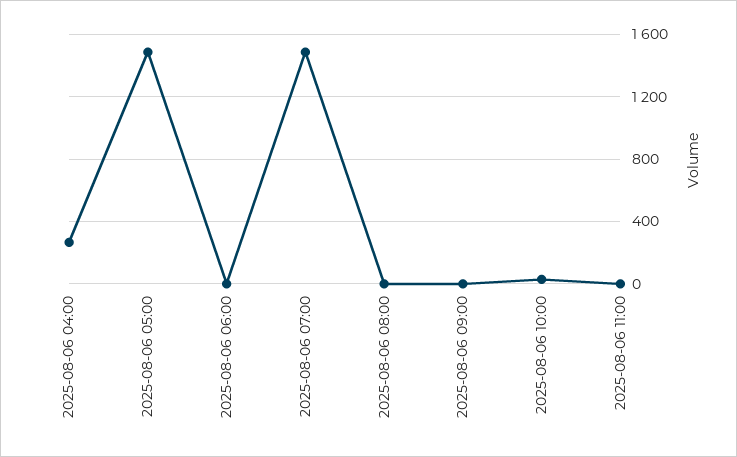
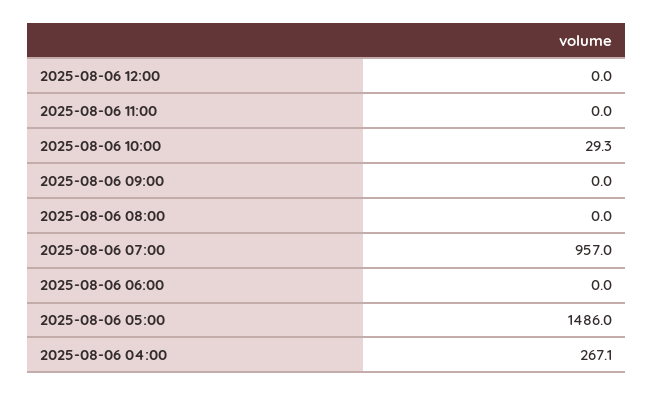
2025-08-06 07:00: 1500 -> 957
2025-08-06 12:00: none -> 0

